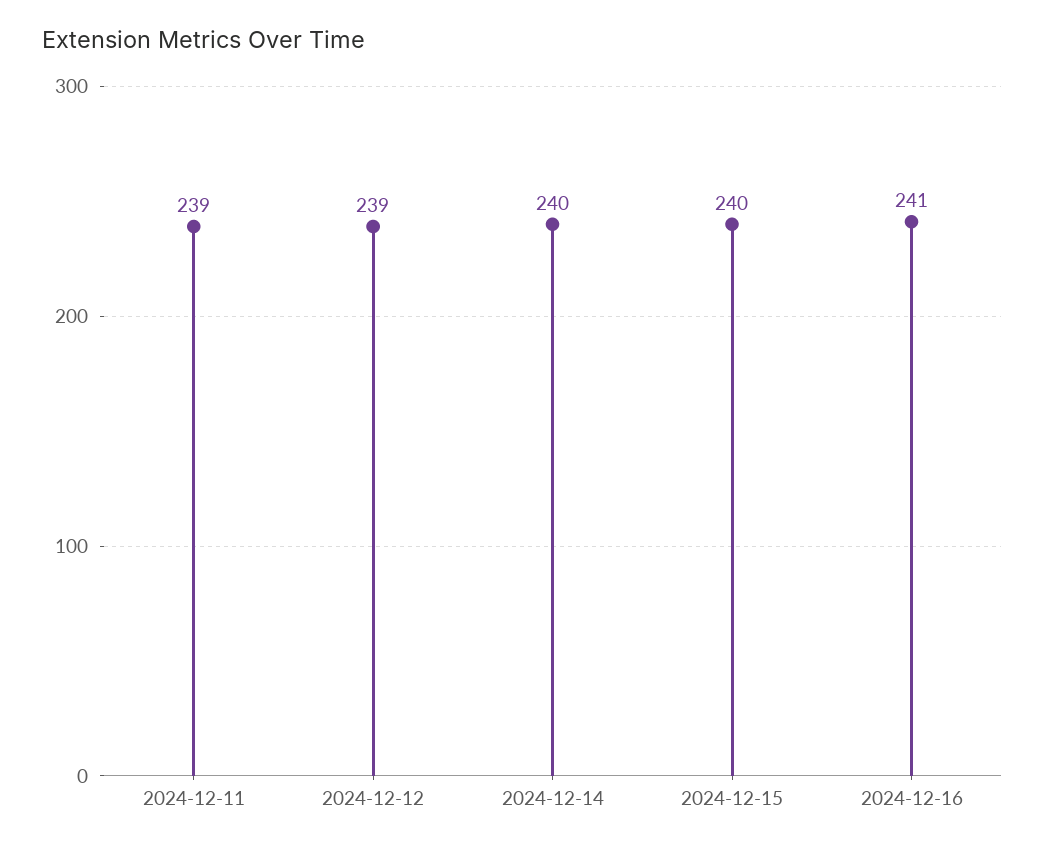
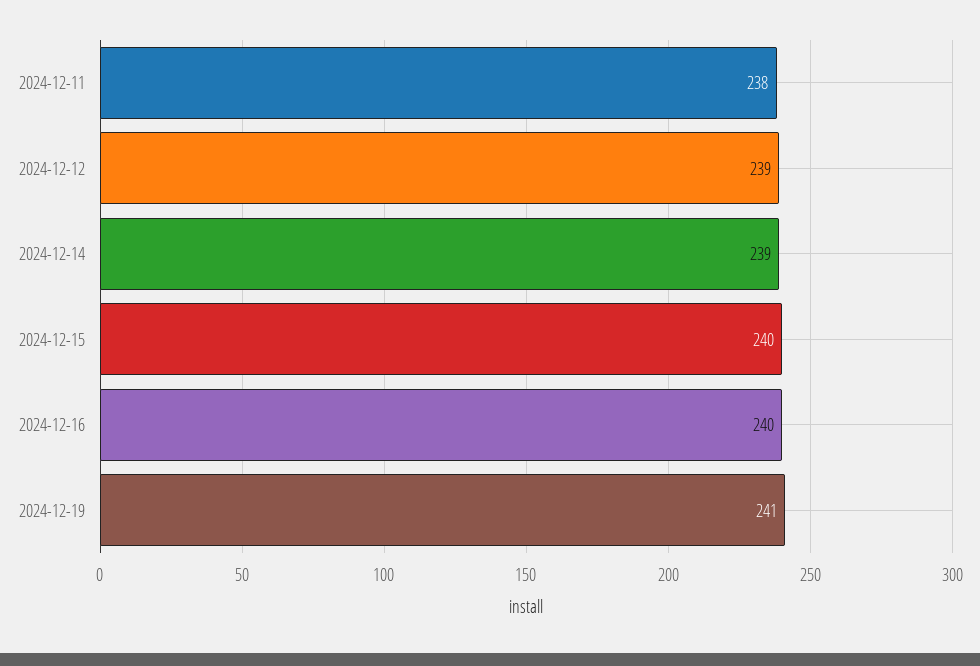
2024-12-11: 239 -> 238
2024-12-14: 240 -> 239
2024-12-16: 241 -> 240
2024-12-19: none -> 241

